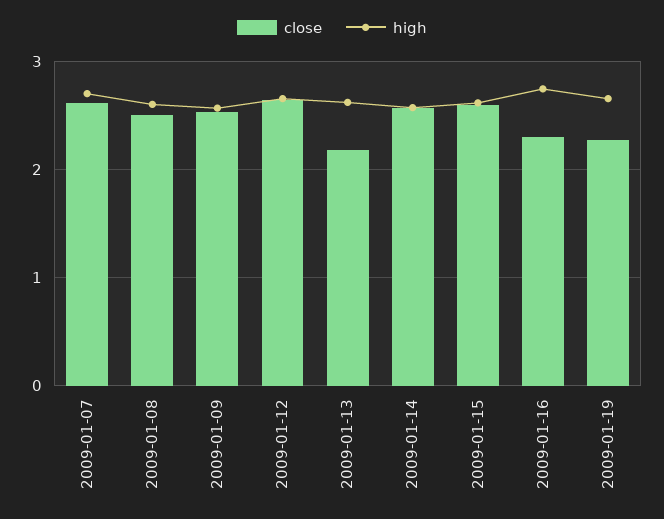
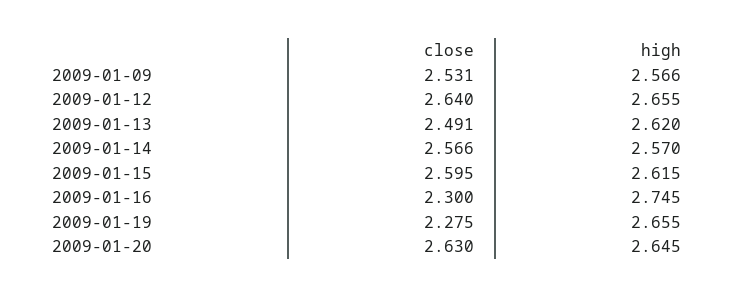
close, 2009-01-07: 2.6 -> none
high, 2009-01-07: 2.7 -> none
close, 2009-01-08: 2.5 -> none
high, 2009-01-08: 2.6 -> none
close, 2009-01-13: 2.2 -> 2.491
close, 2009-01-20: none -> 2.63
high, 2009-01-20: none -> 2.645

